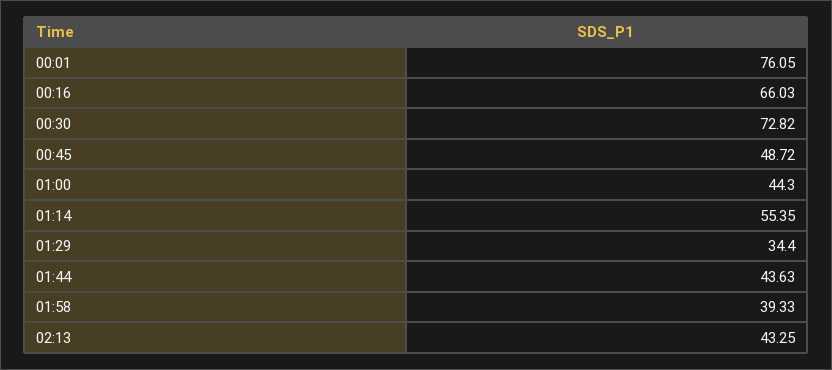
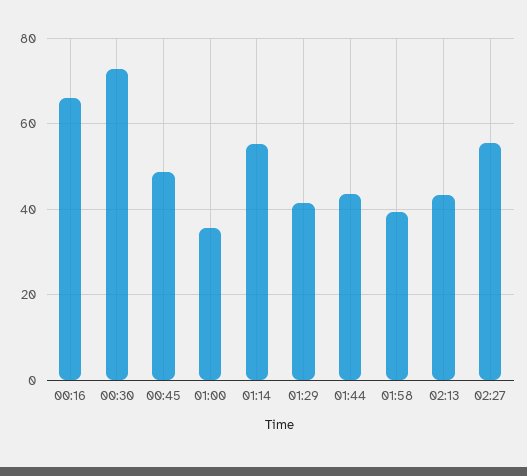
00:01: 76.05 -> none
01:00: 44.3 -> 36
01:29: 34.4 -> 42
02:27: none -> 56

